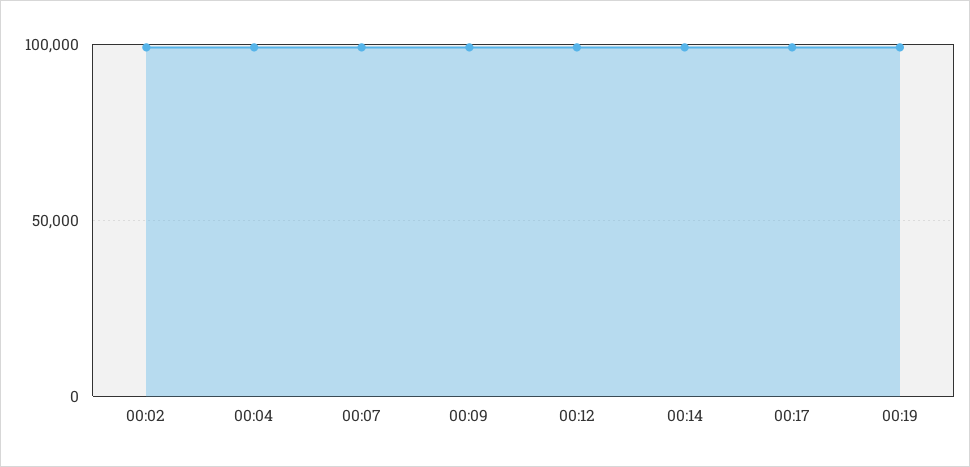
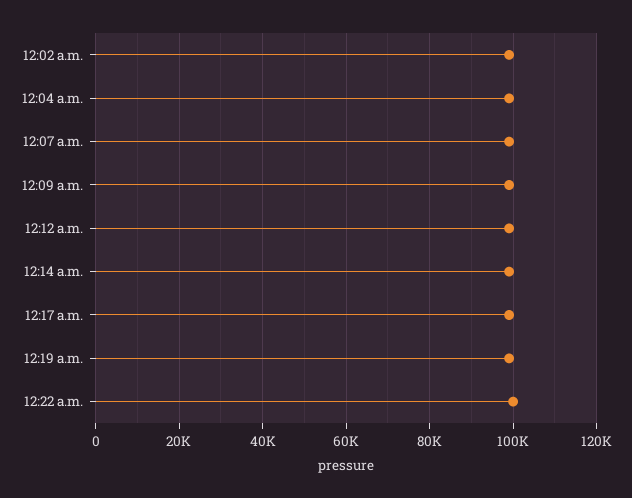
12:22 a.m.: none -> 100000

